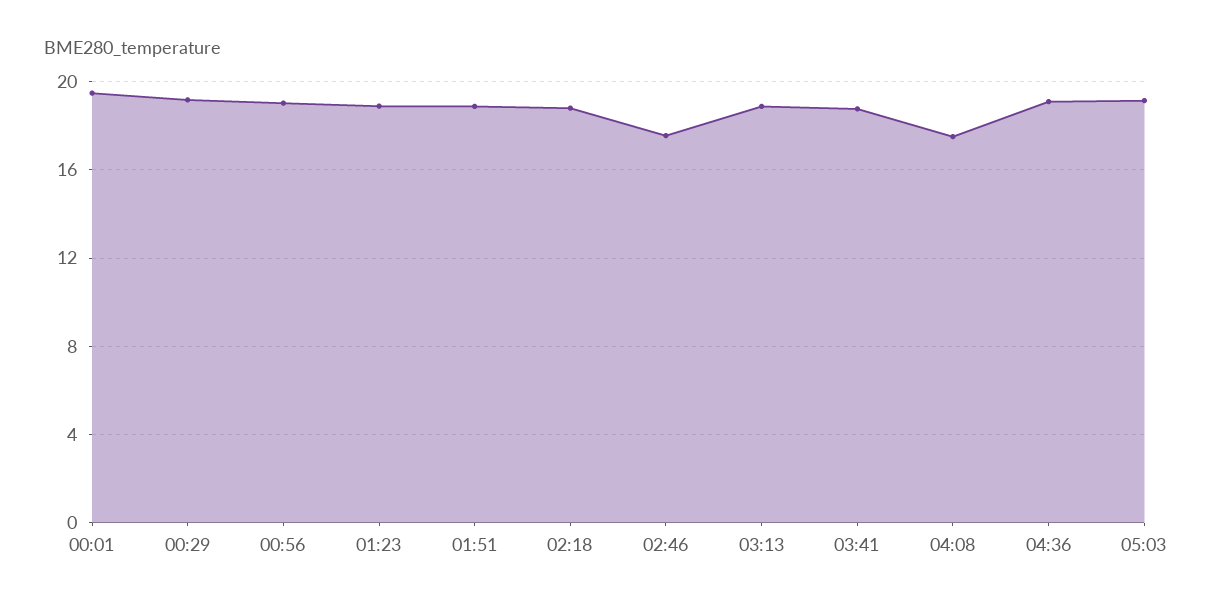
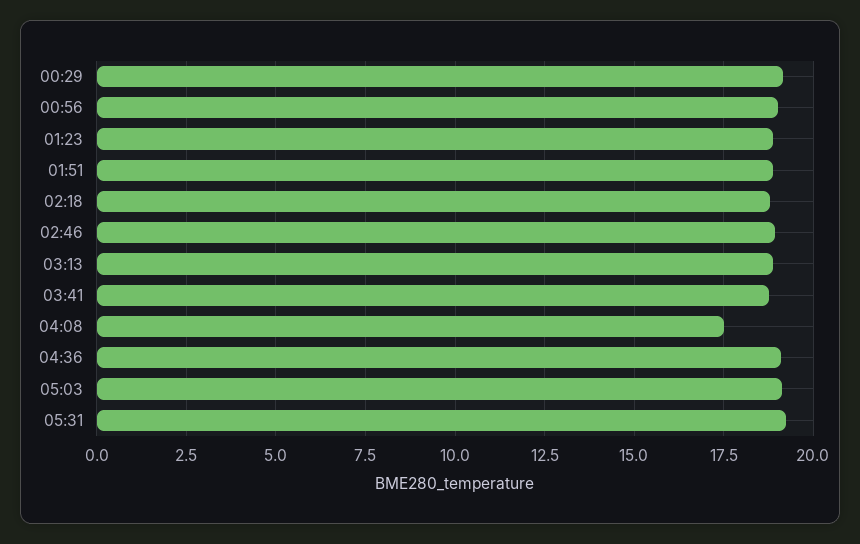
00:01: 19.5 -> none
02:46: 17.5 -> 19
05:31: none -> 19.25

